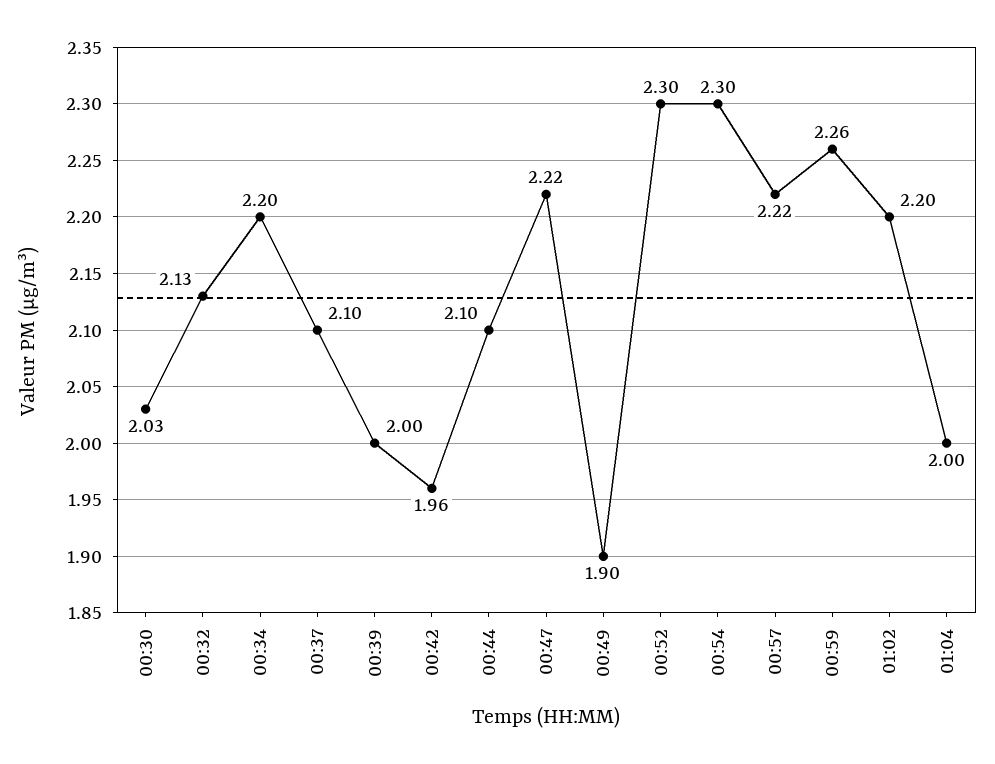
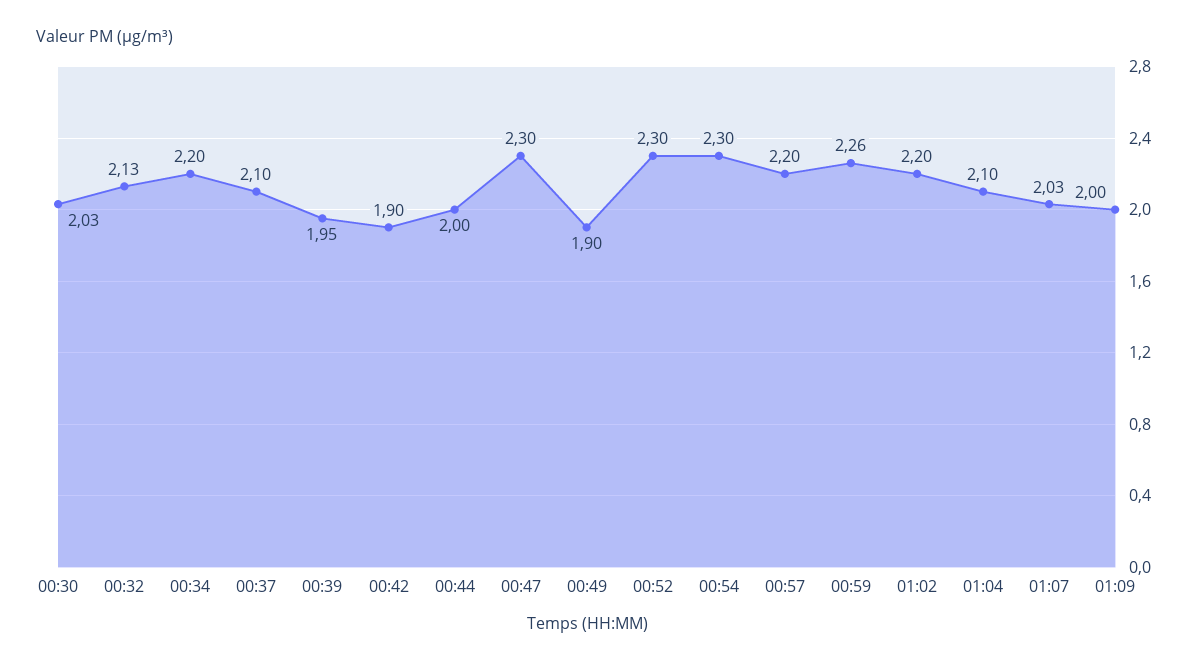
00:39: 2 -> 1.95
00:42: 1.96 -> 1.9
00:44: 2.1 -> 2
00:47: 2.22 -> 2.3
00:57: 2.22 -> 2.2
01:04: 2 -> 2.1
01:07: none -> 2.03
01:09: none -> 2

